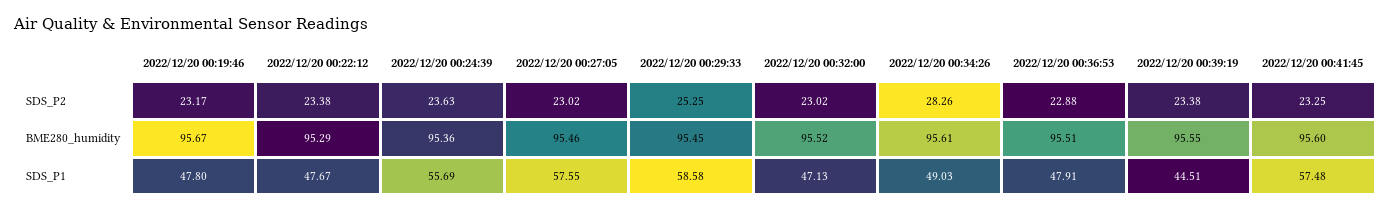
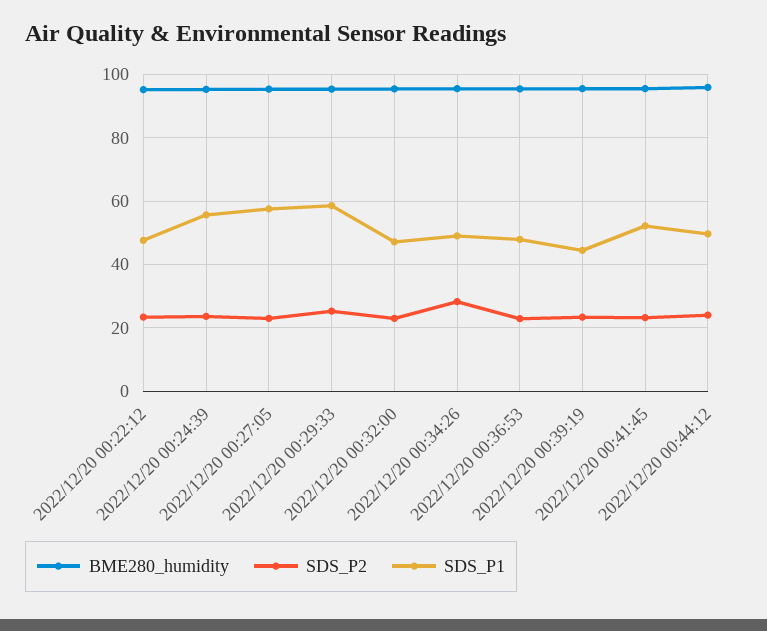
SDS_P2, 2022/12/20 00:19:46: 23.17 -> none
BME280_humidity, 2022/12/20 00:19:46: 95.67 -> none
SDS_P1, 2022/12/20 00:19:46: 47.8 -> none
SDS_P1, 2022/12/20 00:41:45: 57.48 -> 52
BME280_humidity, 2022/12/20 00:44:12: none -> 96
SDS_P2, 2022/12/20 00:44:12: none -> 24
SDS_P1, 2022/12/20 00:44:12: none -> 50

